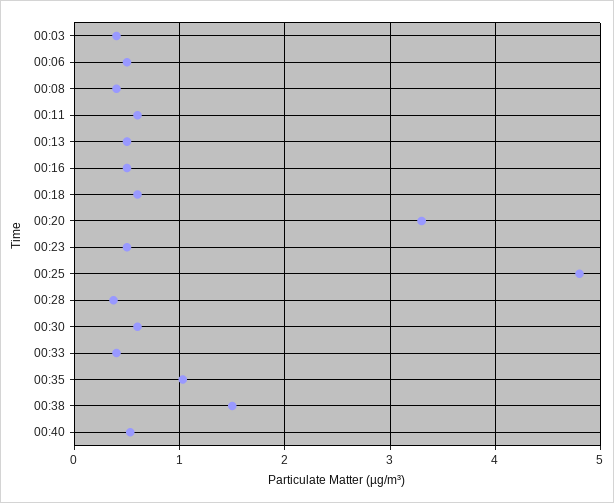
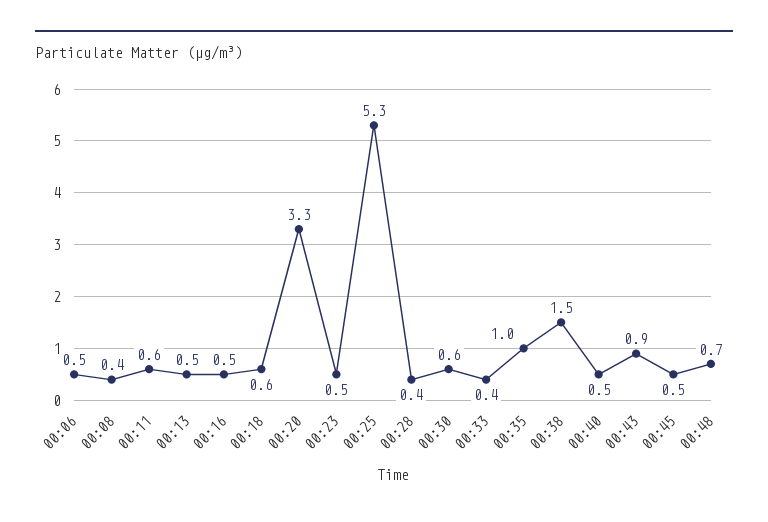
00:03: 0.4 -> none
00:25: 4.8 -> 5.3
00:43: none -> 0.9
00:45: none -> 0.5
00:48: none -> 0.7

